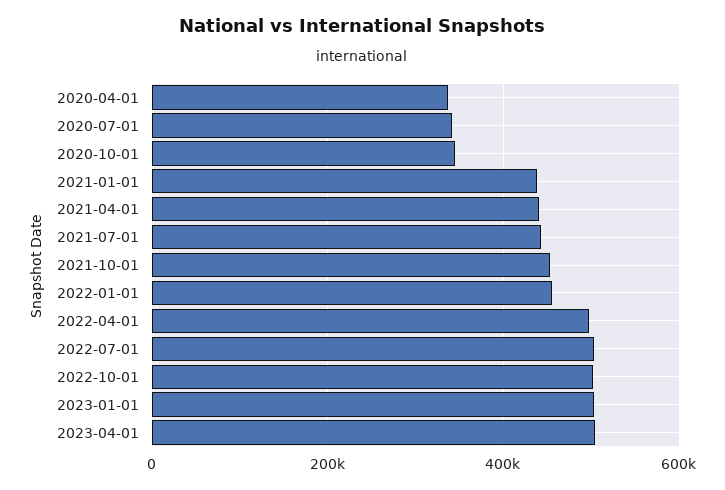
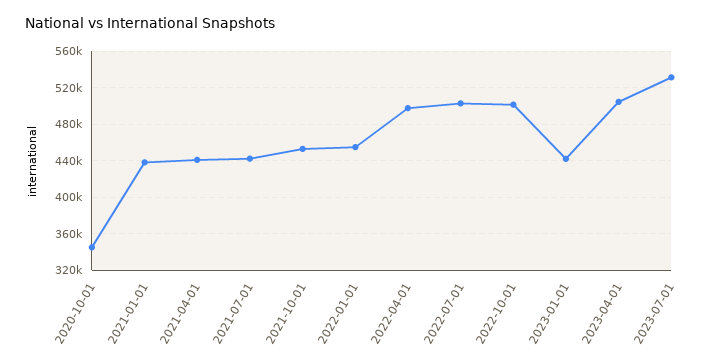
2020-04-01: 340000 -> none
2020-07-01: 340000 -> none
2023-01-01: 500000 -> 440000
2023-07-01: none -> 530000

